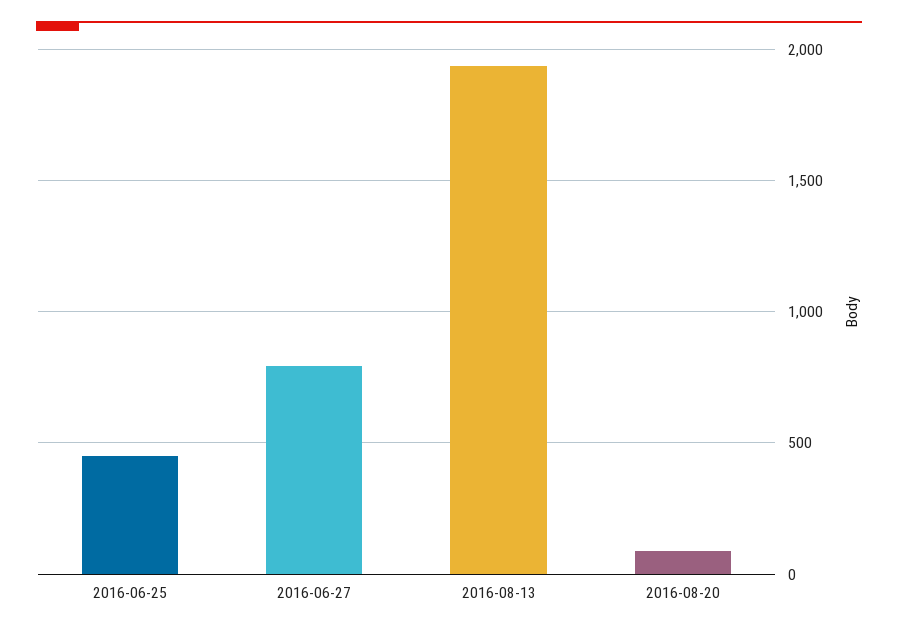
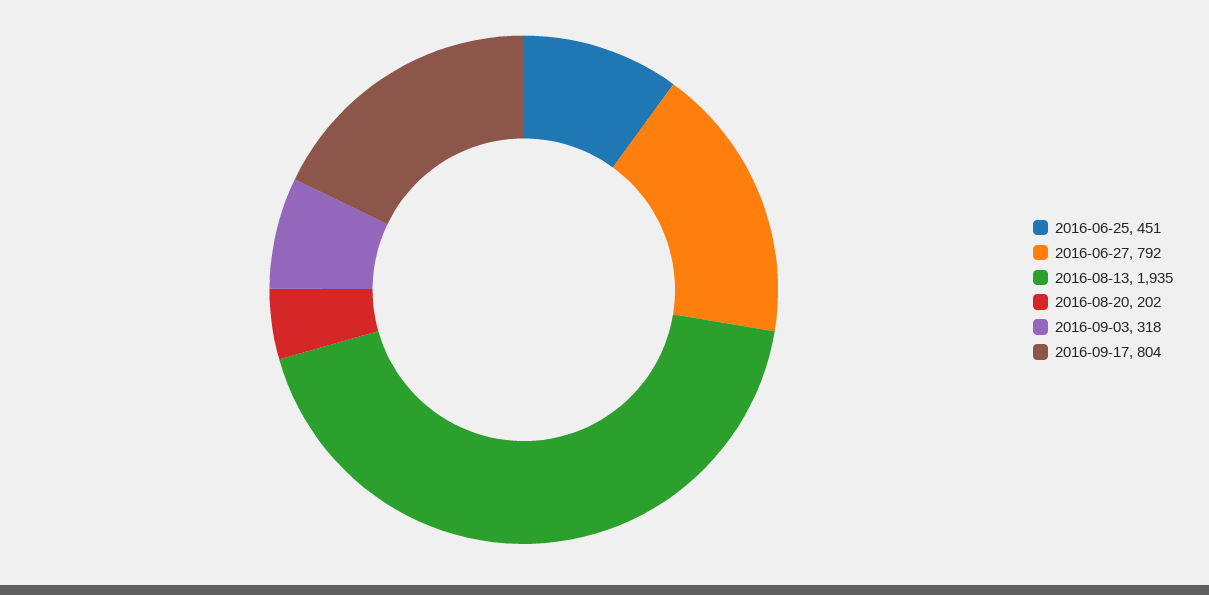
2016-08-20: 100 -> 202
2016-09-03: none -> 318
2016-09-17: none -> 804

